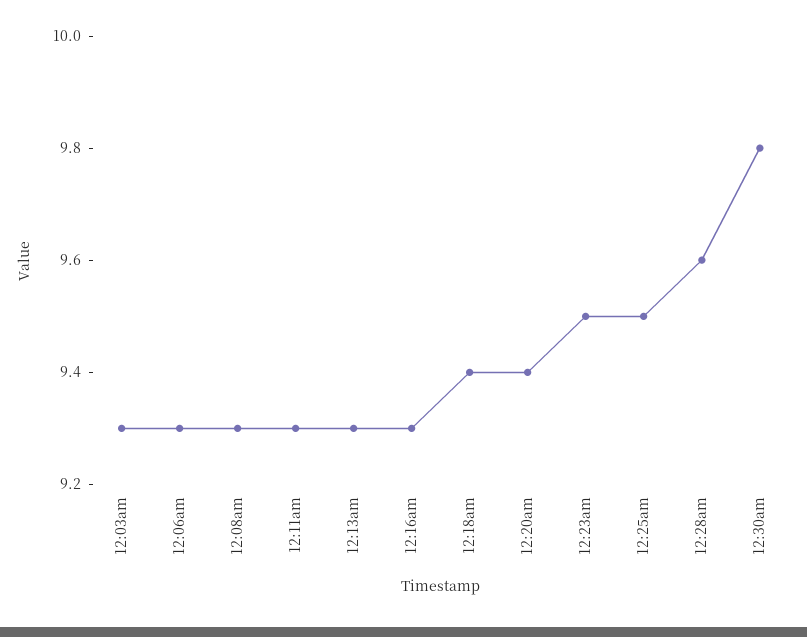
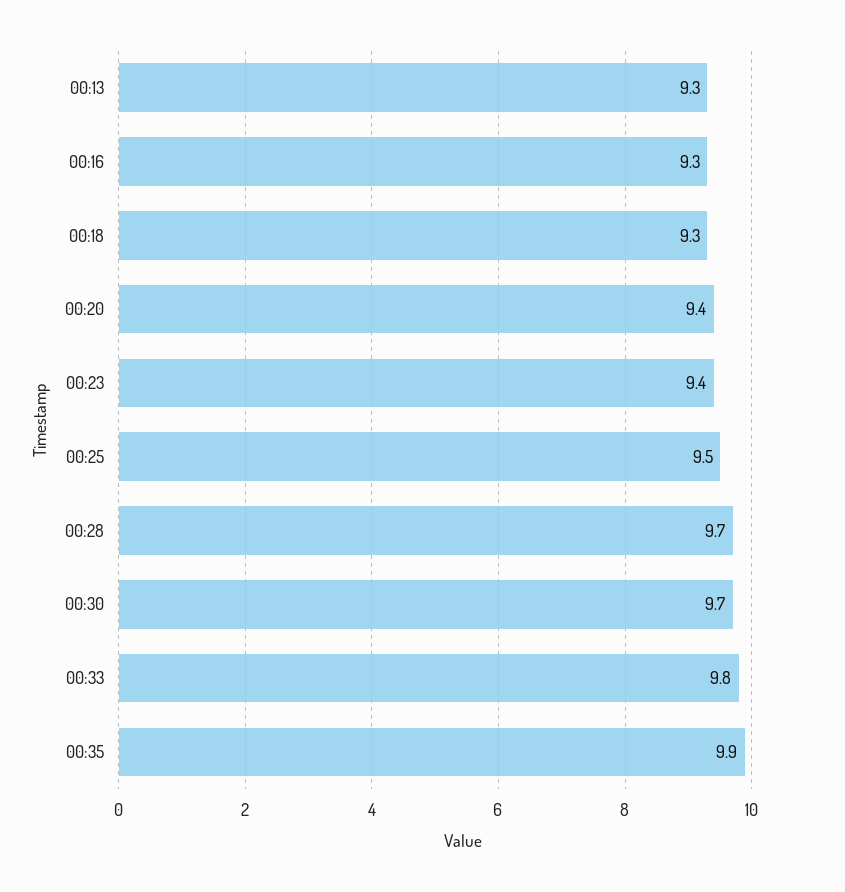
12:03am: 9.3 -> none
12:06am: 9.3 -> none
12:08am: 9.3 -> none
12:11am: 9.3 -> none
12:18am: 9.4 -> 9.3
12:23am: 9.5 -> 9.4
12:28am: 9.6 -> 9.7
12:30am: 9.8 -> 9.7
00:33: none -> 9.8
00:35: none -> 9.9

